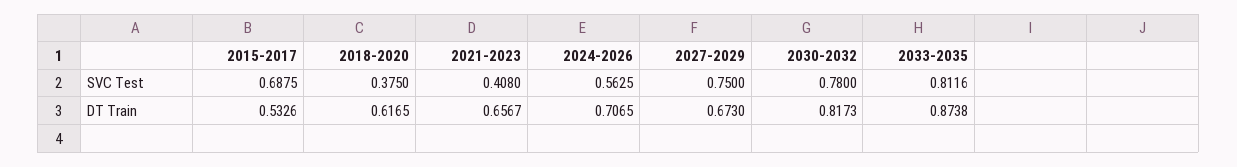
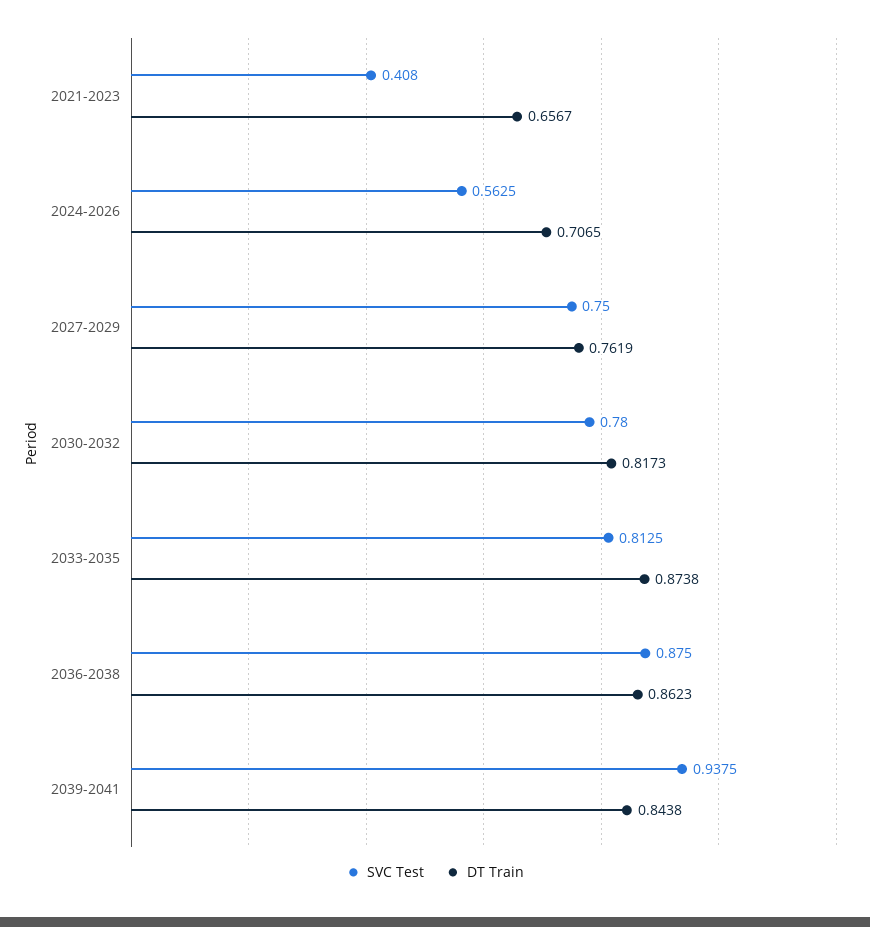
SVC Test, 2015-2017: 0.6875 -> none
SVC Test, 2018-2020: 0.375 -> none
SVC Test, 2033-2035: 0.8116 -> 0.8125
DT Train, 2015-2017: 0.5326 -> none
DT Train, 2018-2020: 0.6165 -> none
DT Train, 2027-2029: 0.673 -> 0.7619
SVC Test, 2036-2038: none -> 0.875
DT Train, 2036-2038: none -> 0.8623
SVC Test, 2039-2041: none -> 0.9375
DT Train, 2039-2041: none -> 0.8438

